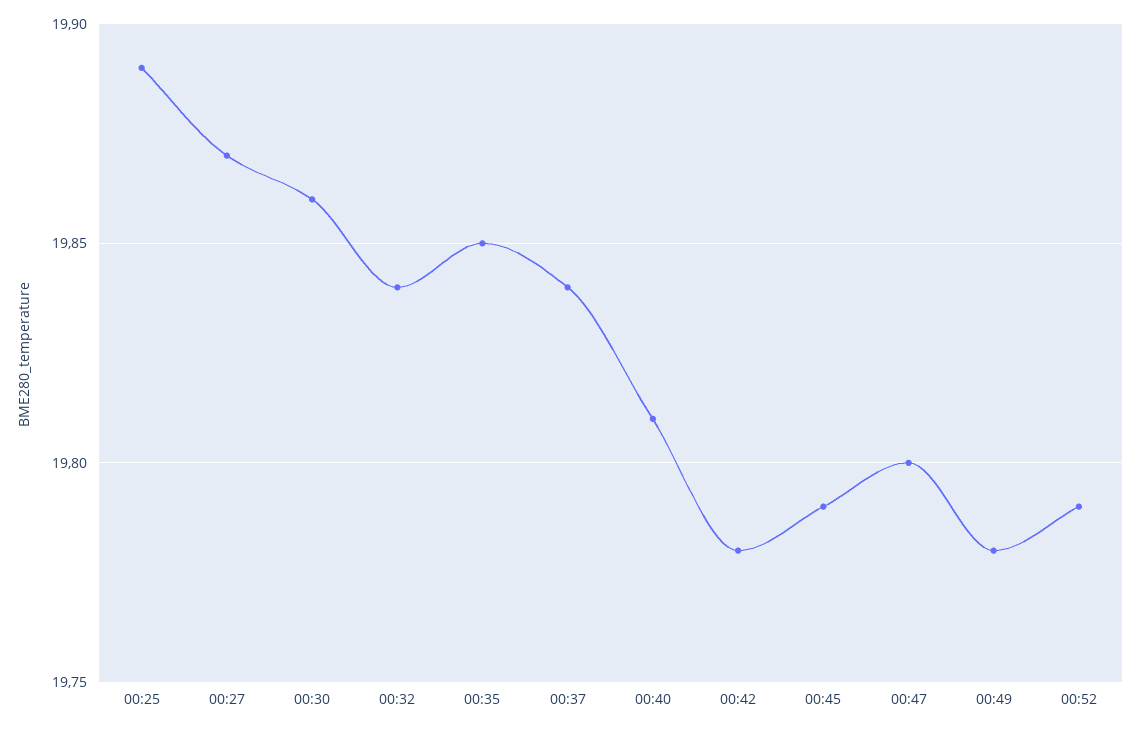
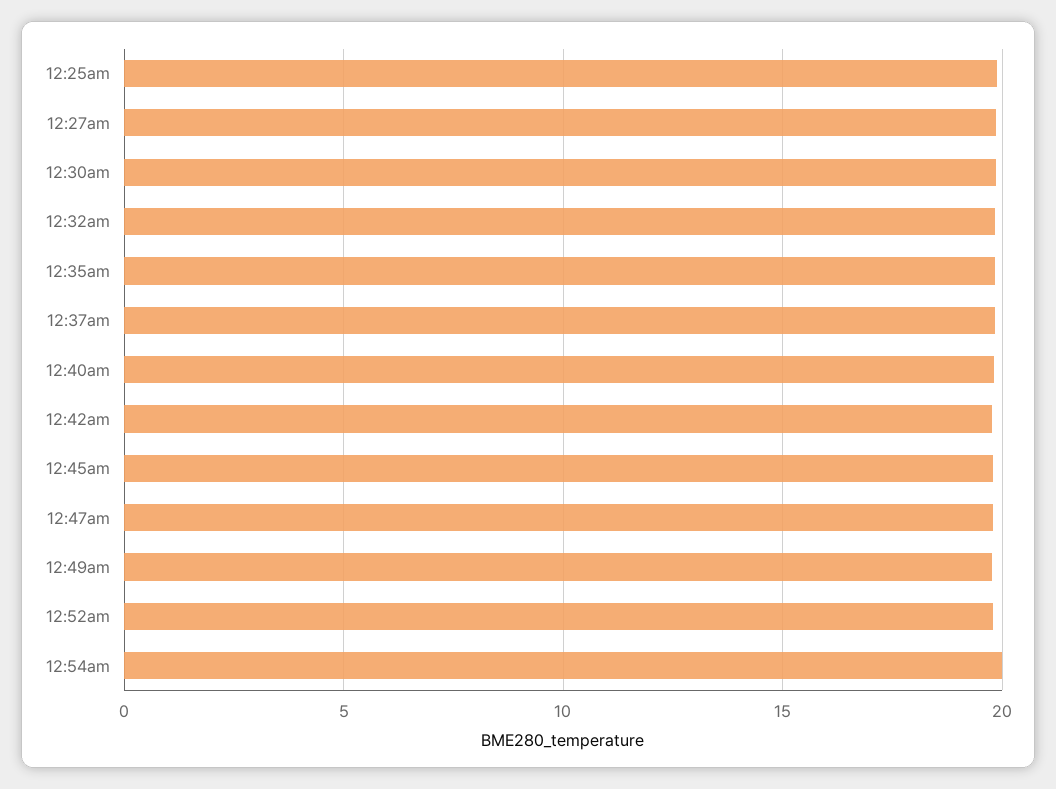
12:54am: none -> 20

